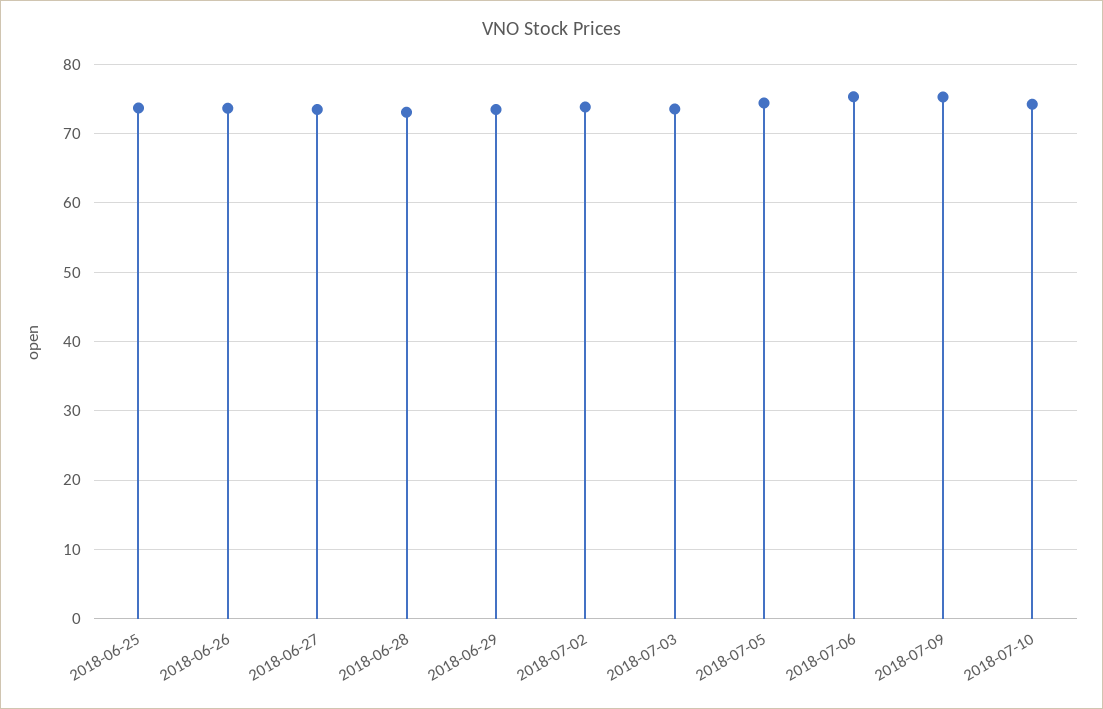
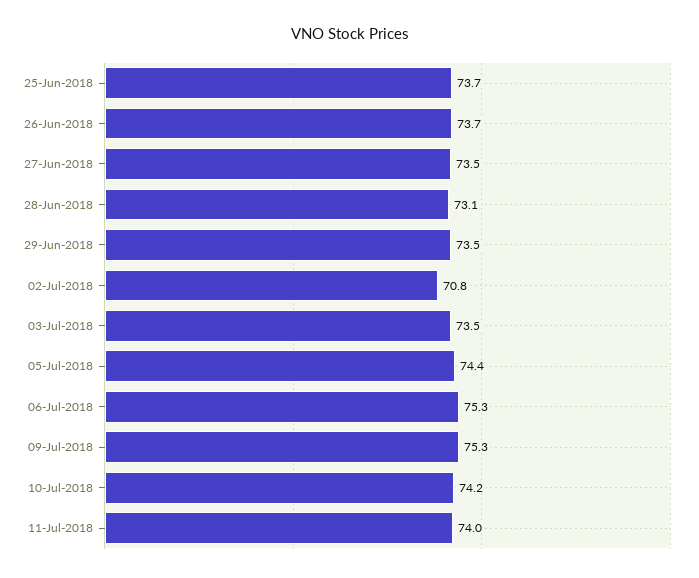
2018-07-02: 74 -> 70.8
11-Jul-2018: none -> 74

